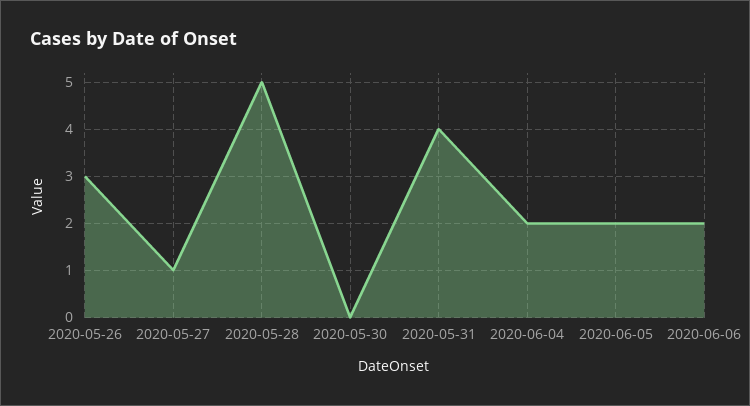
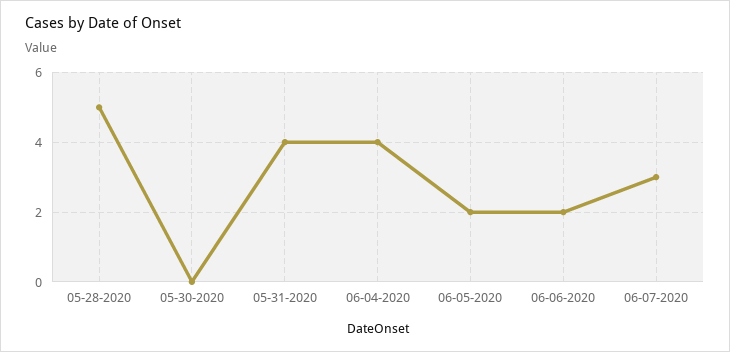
2020-05-26: 3 -> none
2020-05-27: 1 -> none
2020-06-04: 2 -> 4
06-07-2020: none -> 3

